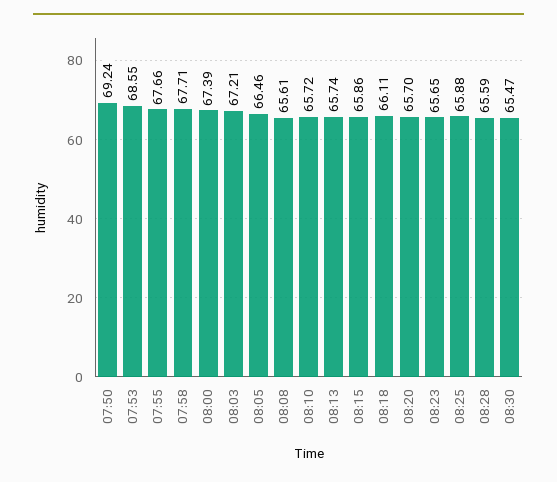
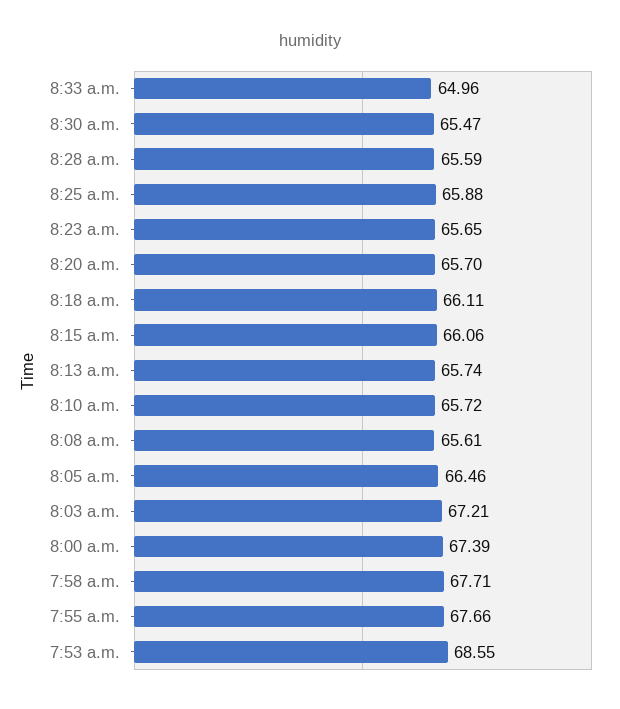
07:50: 69.24 -> none
08:15: 65.86 -> 66.06
8:33 a.m.: none -> 64.96

